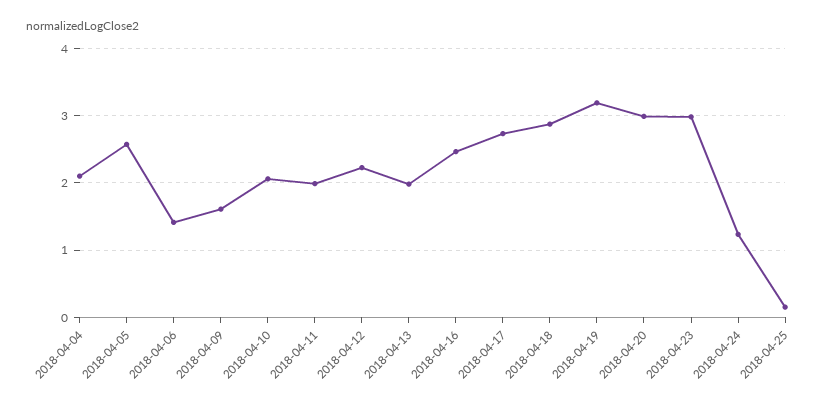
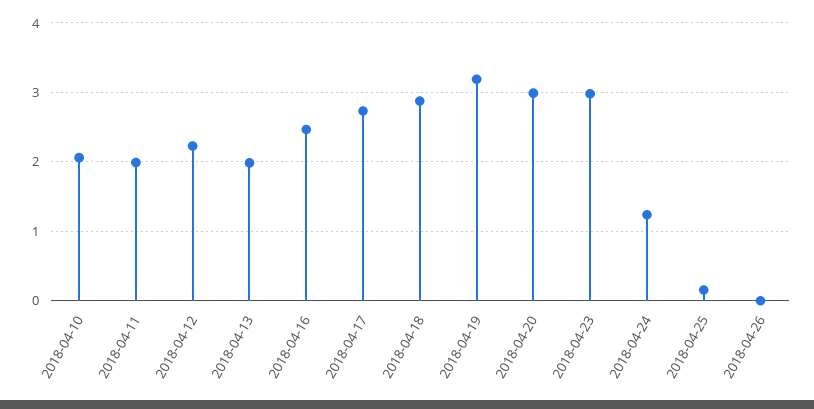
2018-04-04: 2.1 -> none
2018-04-05: 2.6 -> none
2018-04-06: 1.4 -> none
2018-04-09: 1.6 -> none
2018-04-26: none -> 0

